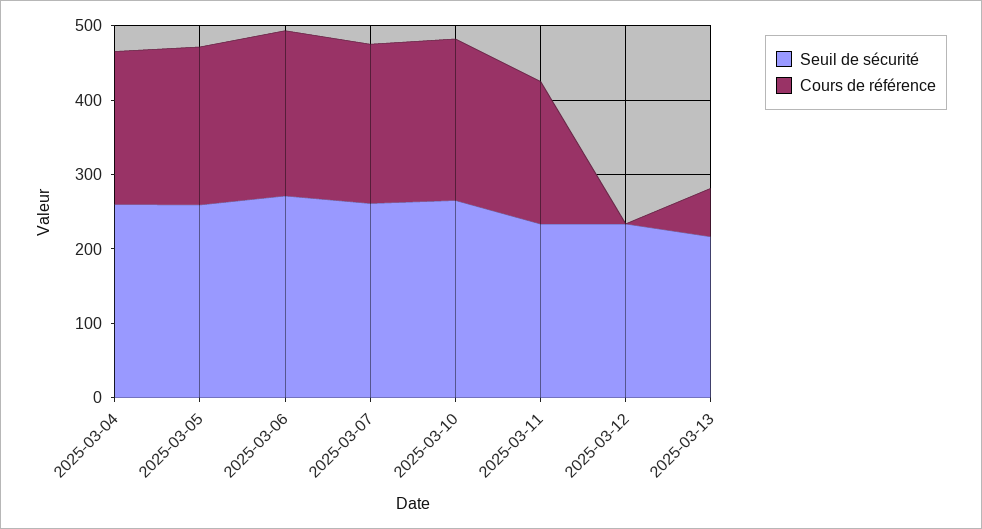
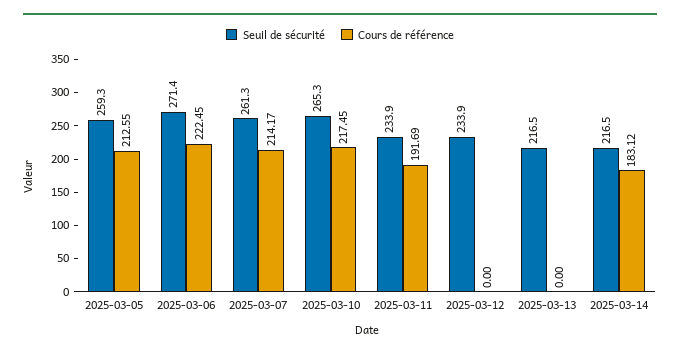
Seuil de sécurité, 2025-03-04: 260 -> none
Cours de référence, 2025-03-04: 200 -> none
Cours de référence, 2025-03-13: 60 -> 0
Seuil de sécurité, 2025-03-14: none -> 216.5
Cours de référence, 2025-03-14: none -> 183.12

